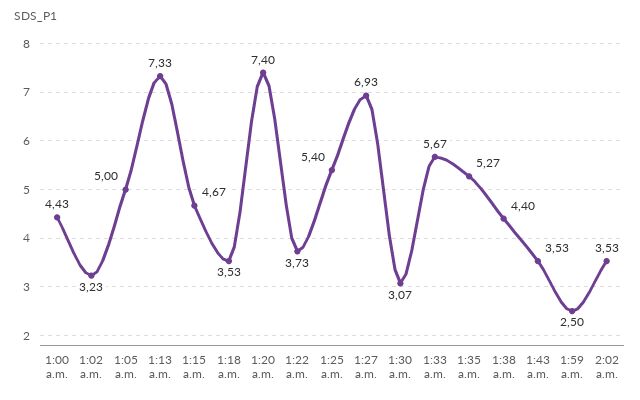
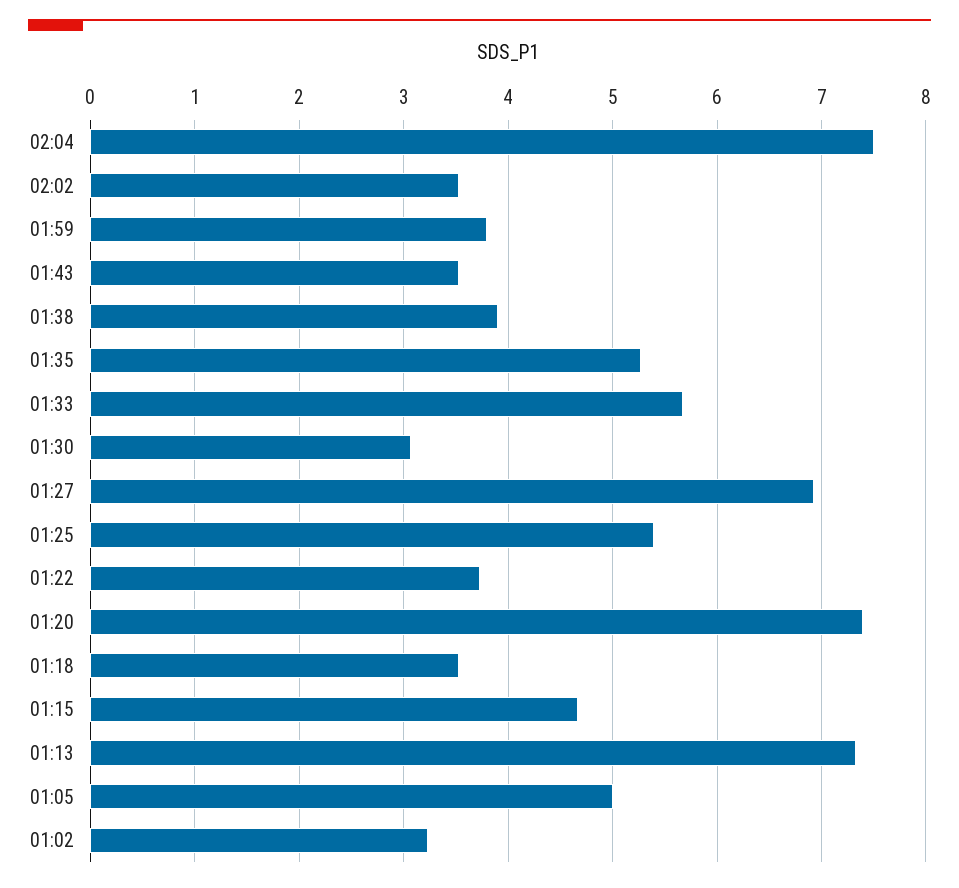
1:00 a.m.: 4.43 -> none
1:38 a.m.: 4.4 -> 3.9
1:59 a.m.: 2.5 -> 3.8
02:04: none -> 7.5

